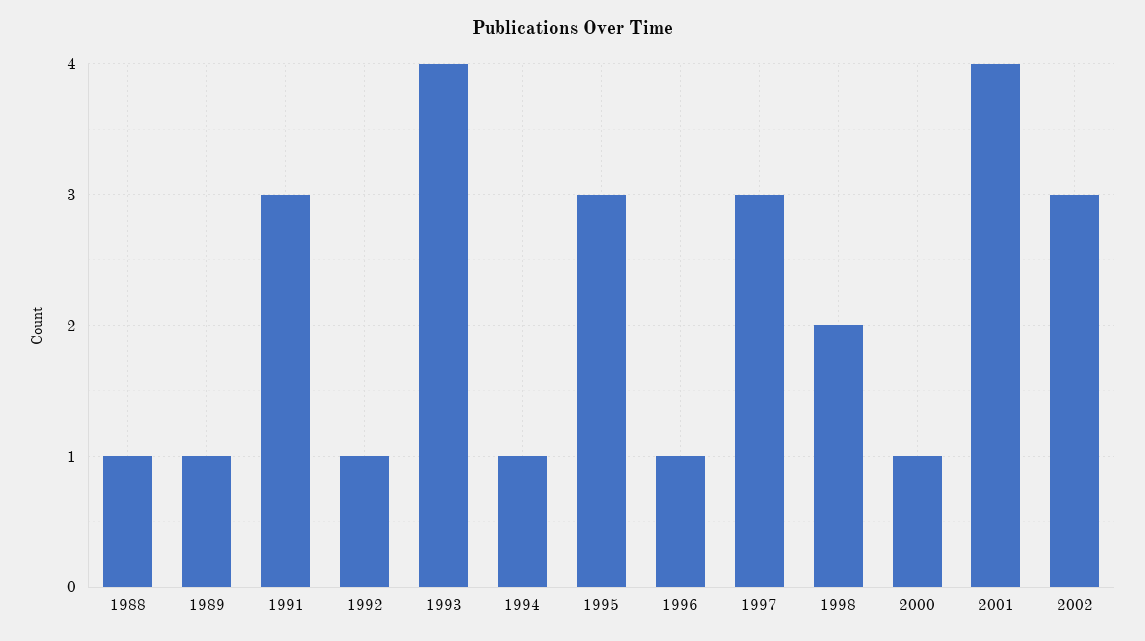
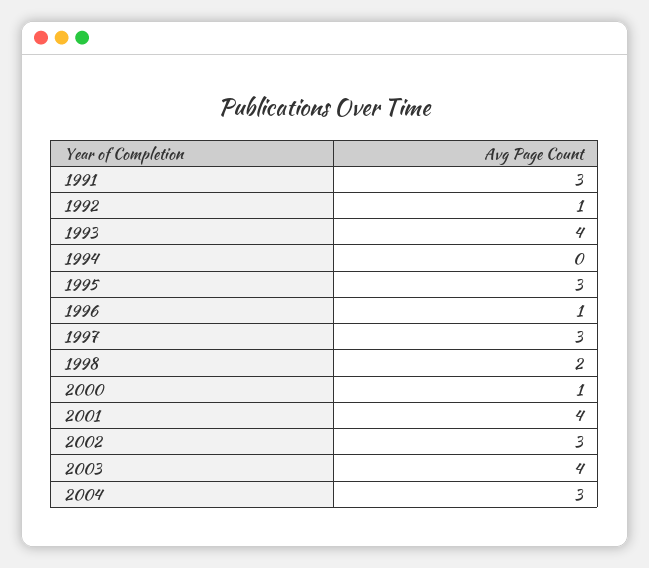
1988: 1 -> none
1989: 1 -> none
1994: 1 -> 0
2003: none -> 4
2004: none -> 3

